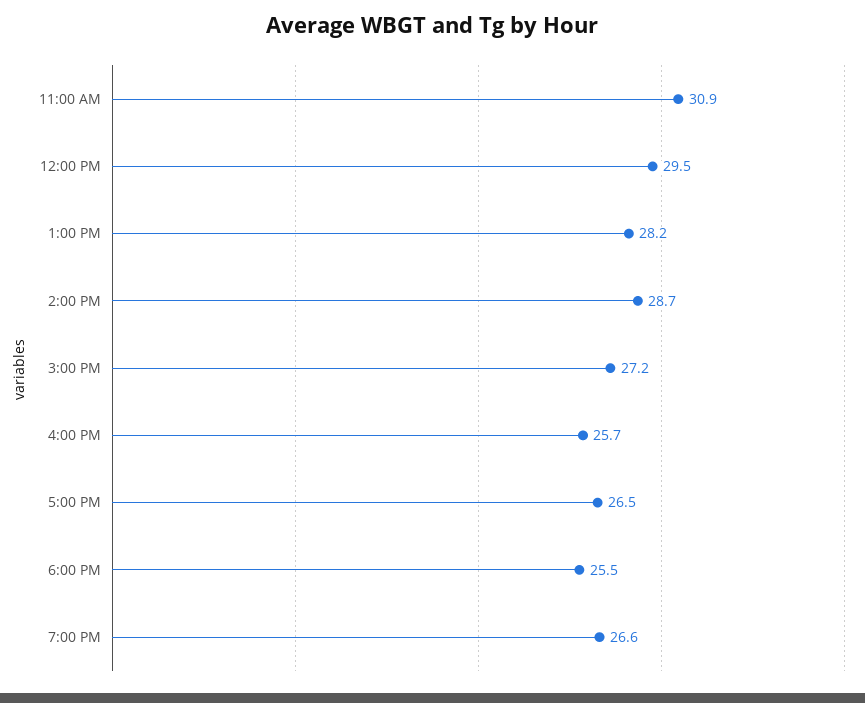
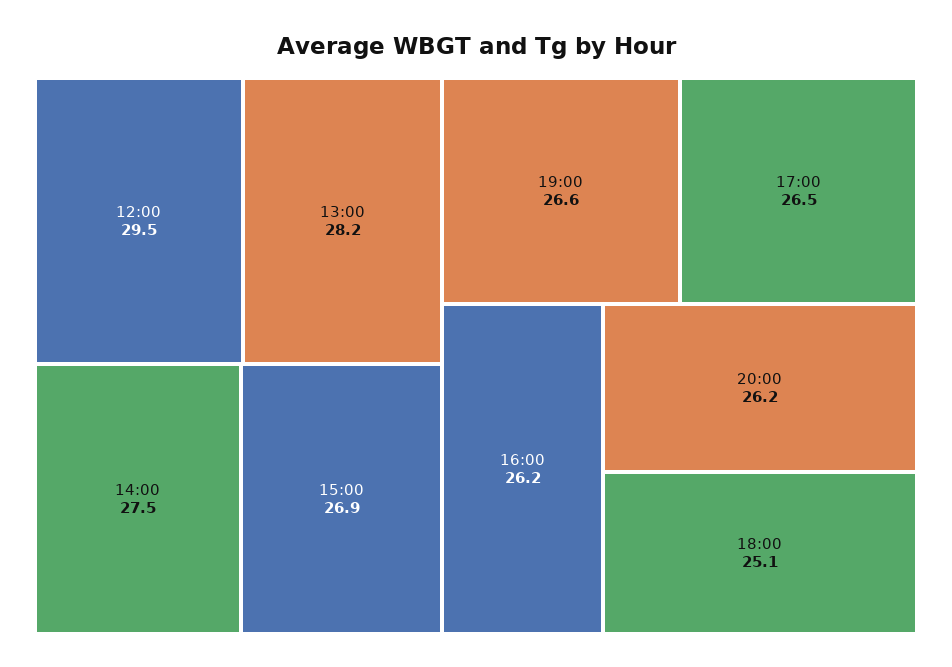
11:00 AM: 30.9 -> none
2:00 PM: 28.7 -> 27.5
3:00 PM: 27.2 -> 26.9
4:00 PM: 25.7 -> 26.2
6:00 PM: 25.5 -> 25.1
20:00: none -> 26.2

